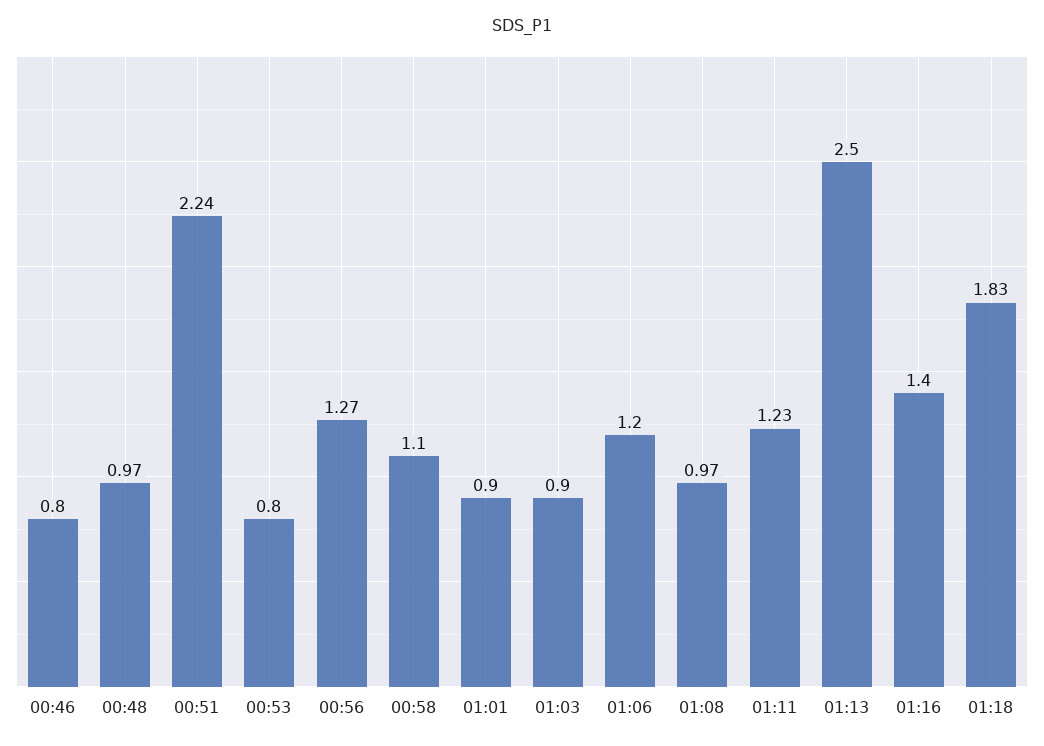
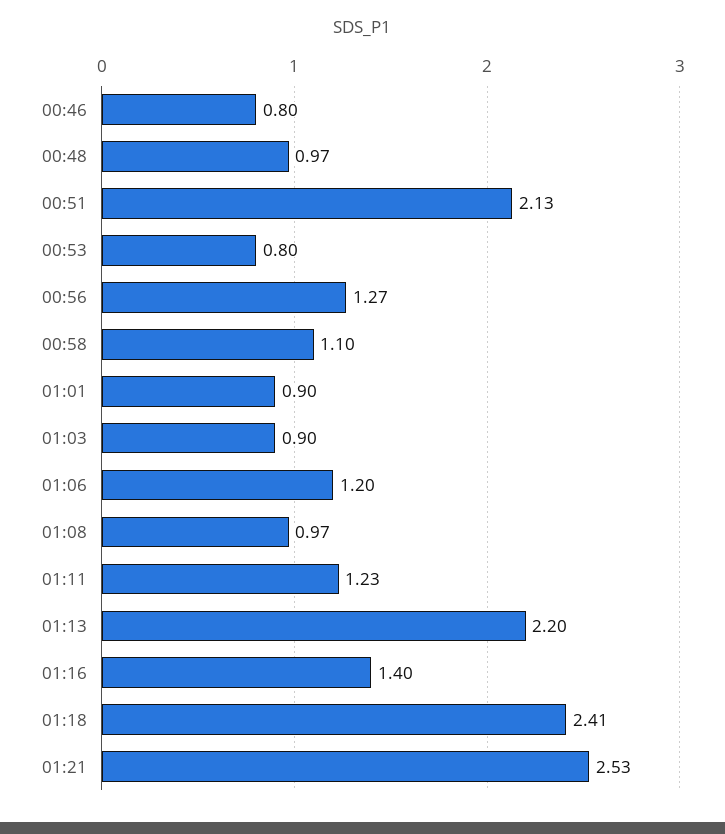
00:51: 2.24 -> 2.13
01:13: 2.5 -> 2.2
01:18: 1.83 -> 2.41
01:21: none -> 2.53

